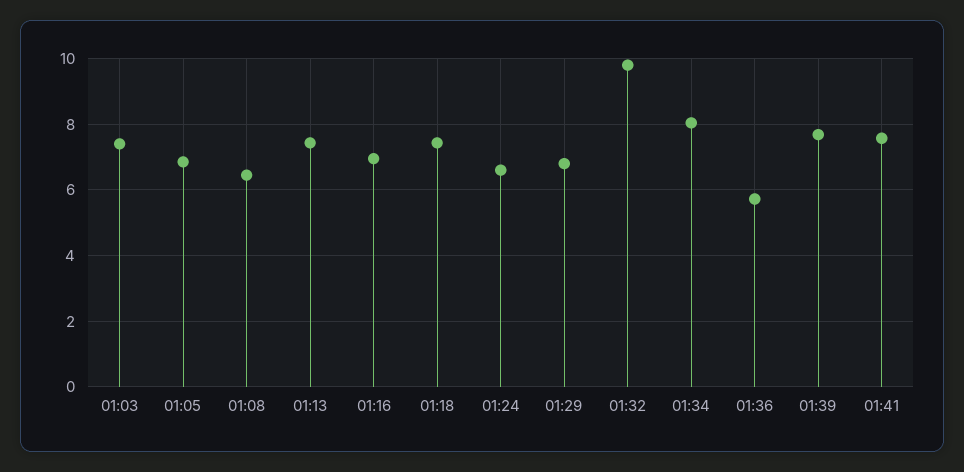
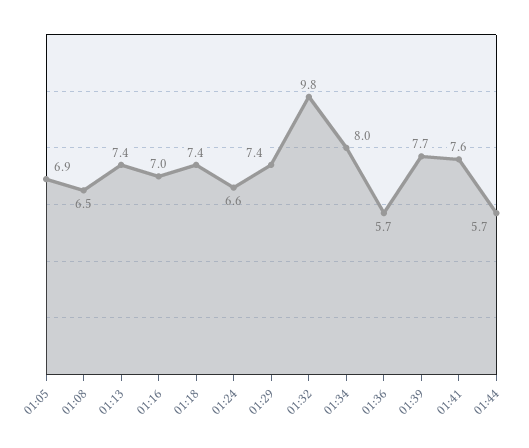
01:03: 7.4 -> none
01:29: 6.8 -> 7.4
01:44: none -> 5.7

